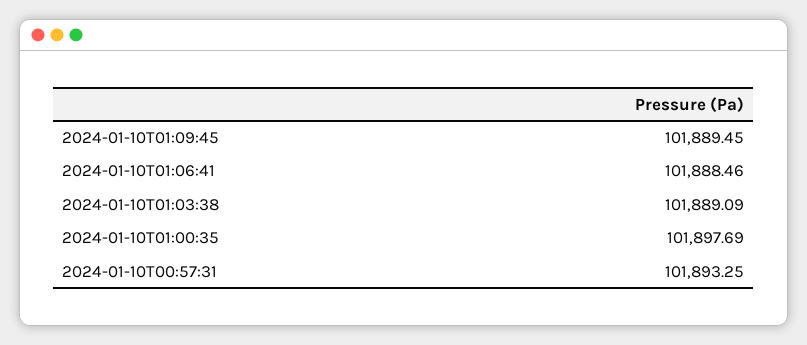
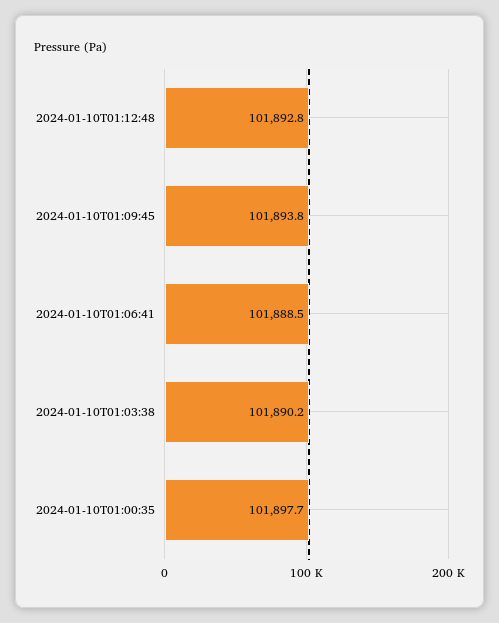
2024-01-10T01:09:45: 101889.45 -> 101893.8
2024-01-10T01:03:38: 101889.09 -> 101890.2
2024-01-10T00:57:31: 101893.25 -> none
2024-01-10T01:12:48: none -> 101892.8

